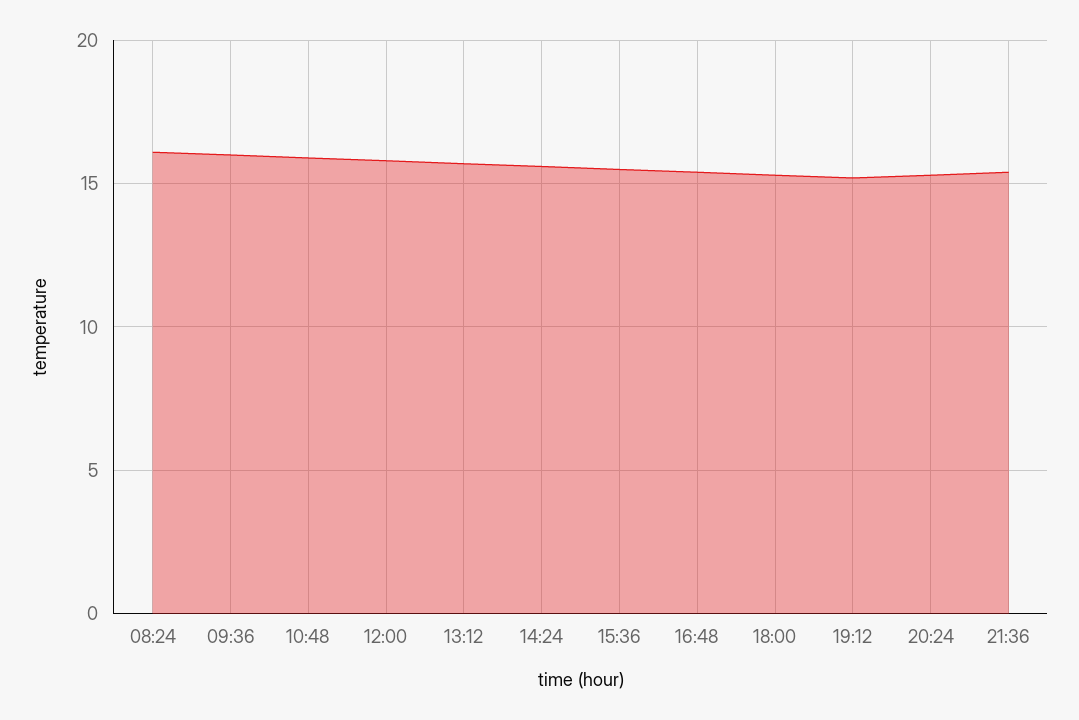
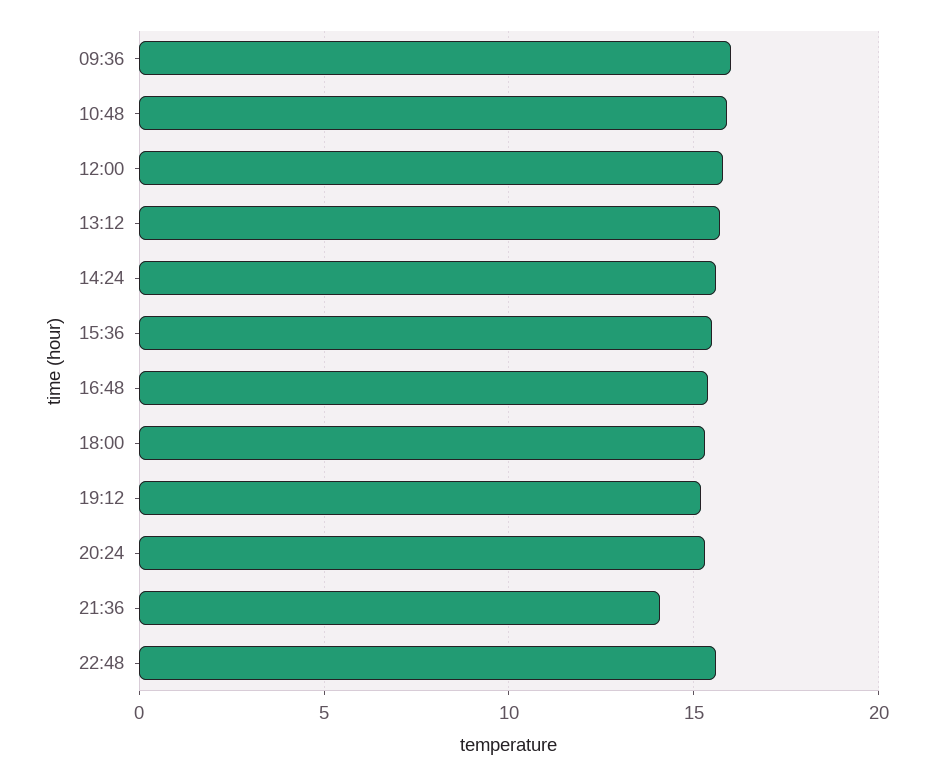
08:24: 16 -> none
21:36: 15.5 -> 14
22:48: none -> 15.5

